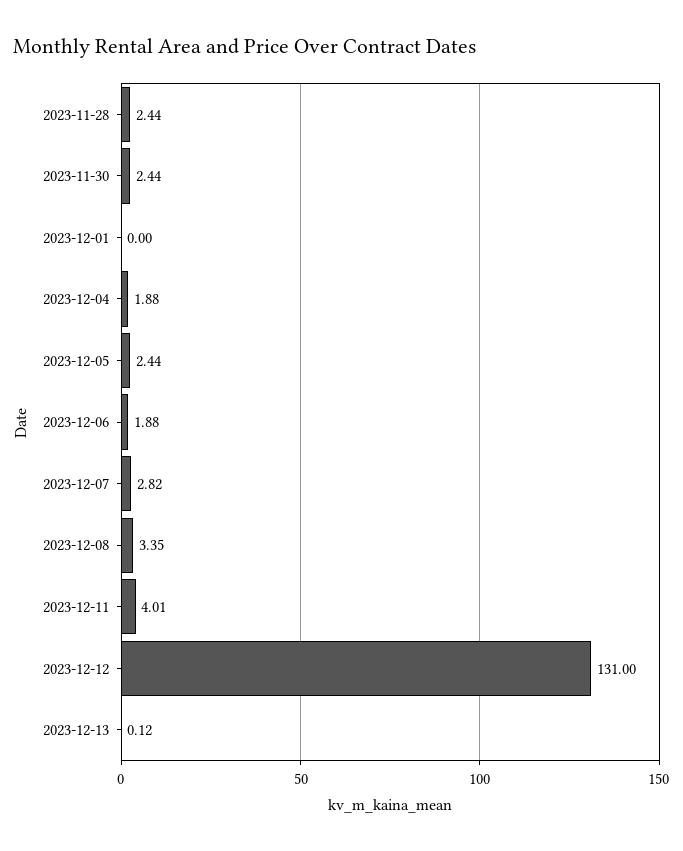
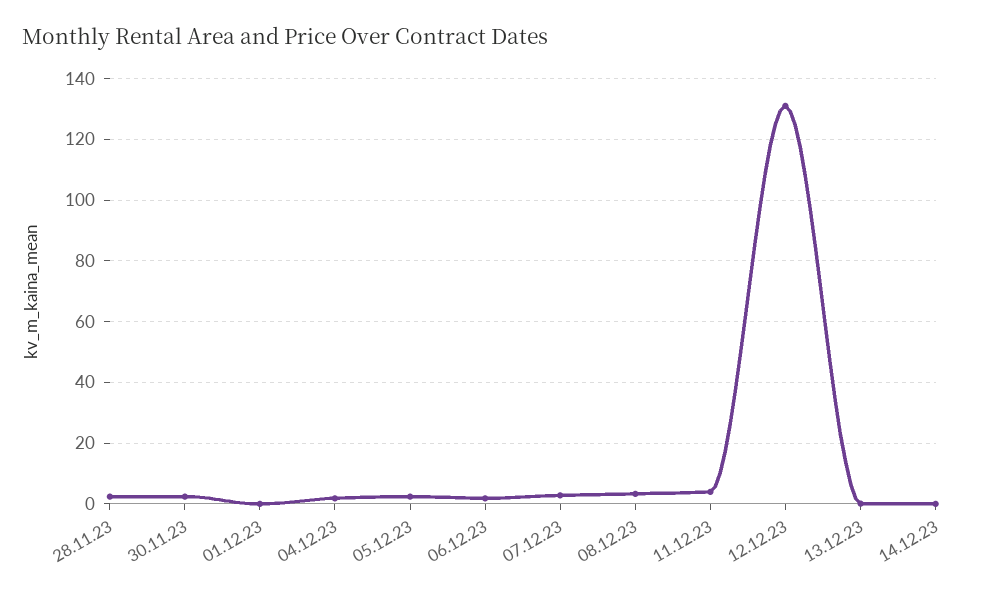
14.12.23: none -> 0

